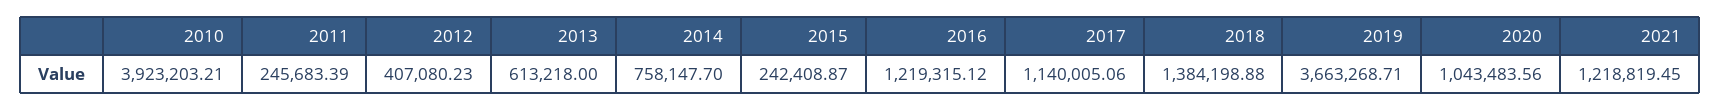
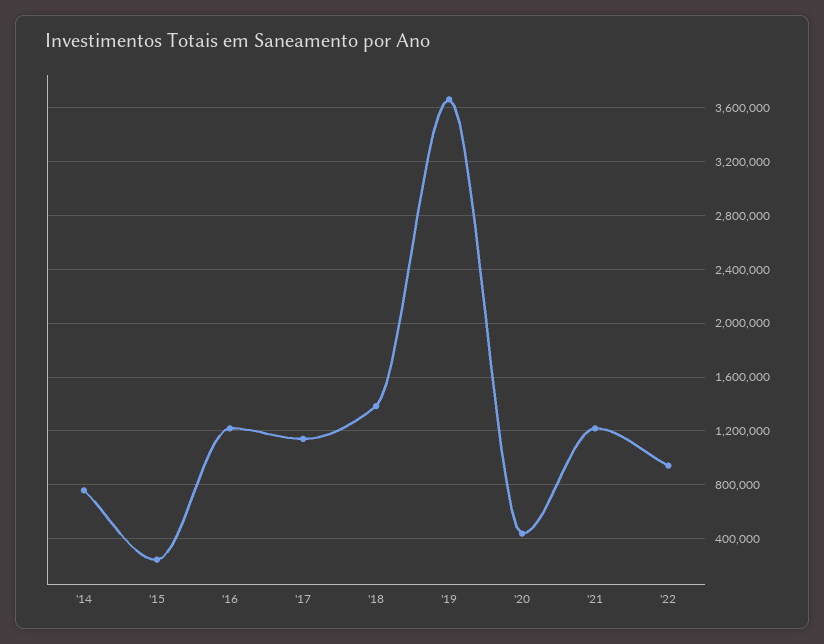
2010: 3923203.21 -> none
2011: 245683.39 -> none
2012: 407080.23 -> none
2013: 613218 -> none
2020: 1043483.56 -> 450000
'22: none -> 950000

